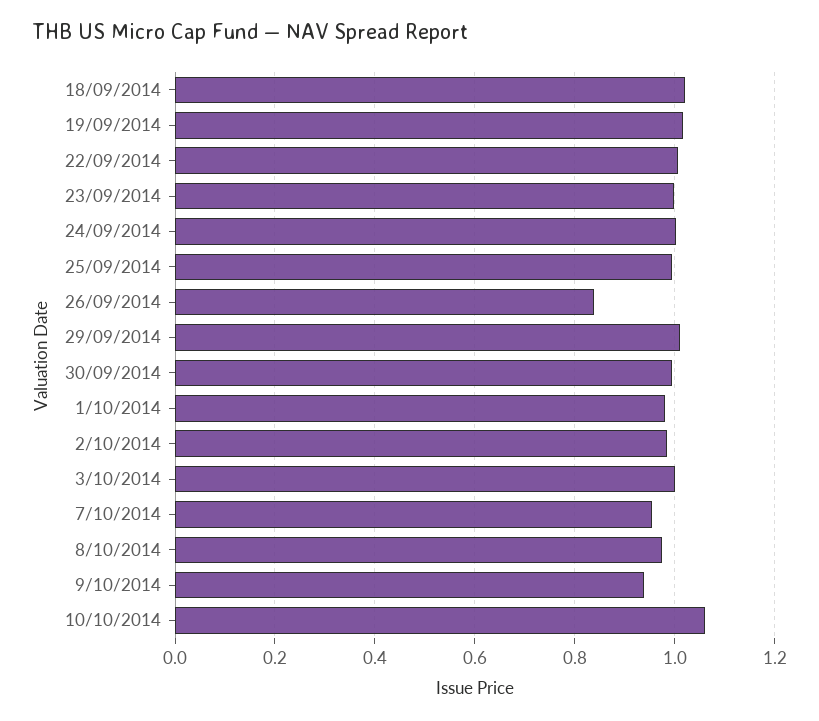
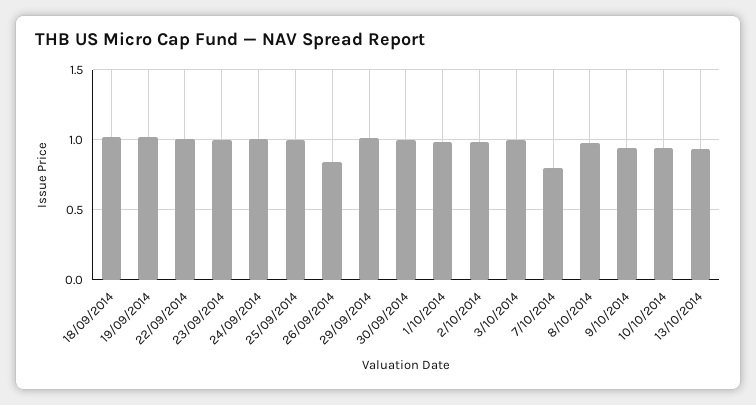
7/10/2014: 0.96 -> 0.8
10/10/2014: 1.06 -> 0.95
13/10/2014: none -> 0.95

